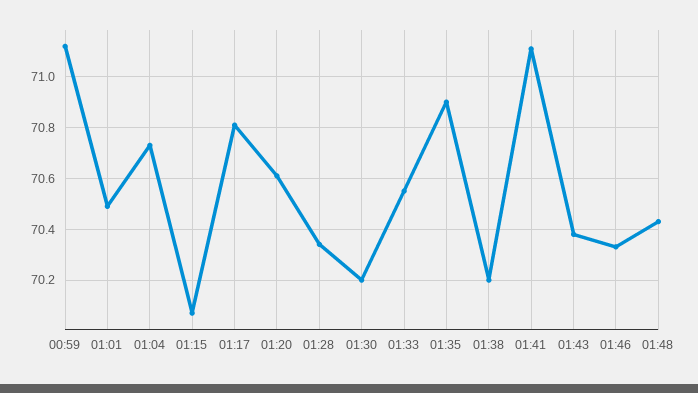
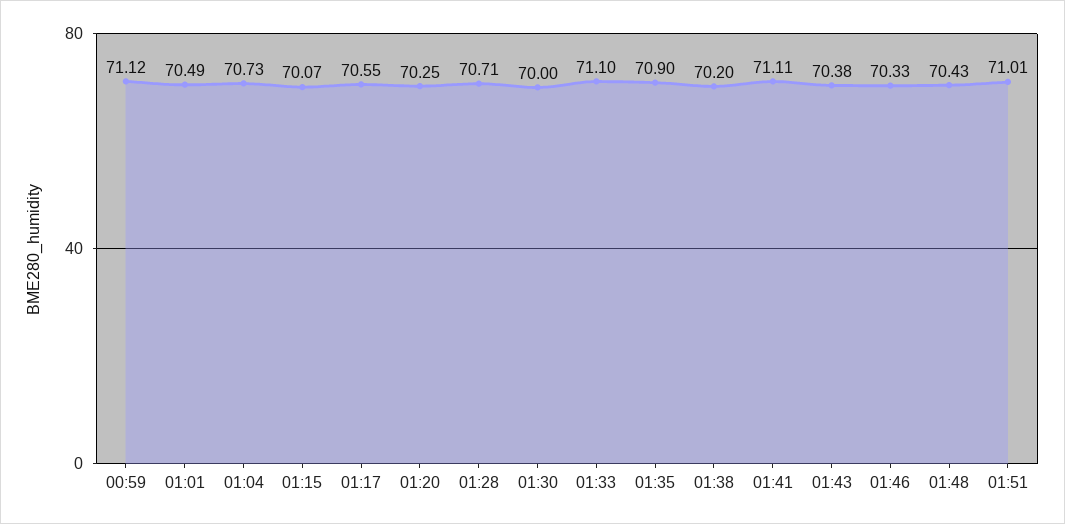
01:17: 70.8 -> 70.55
01:20: 70.6 -> 70.25
01:28: 70.35 -> 70.71
01:30: 70.2 -> 70
01:33: 70.55 -> 71.1
01:51: none -> 71.01

